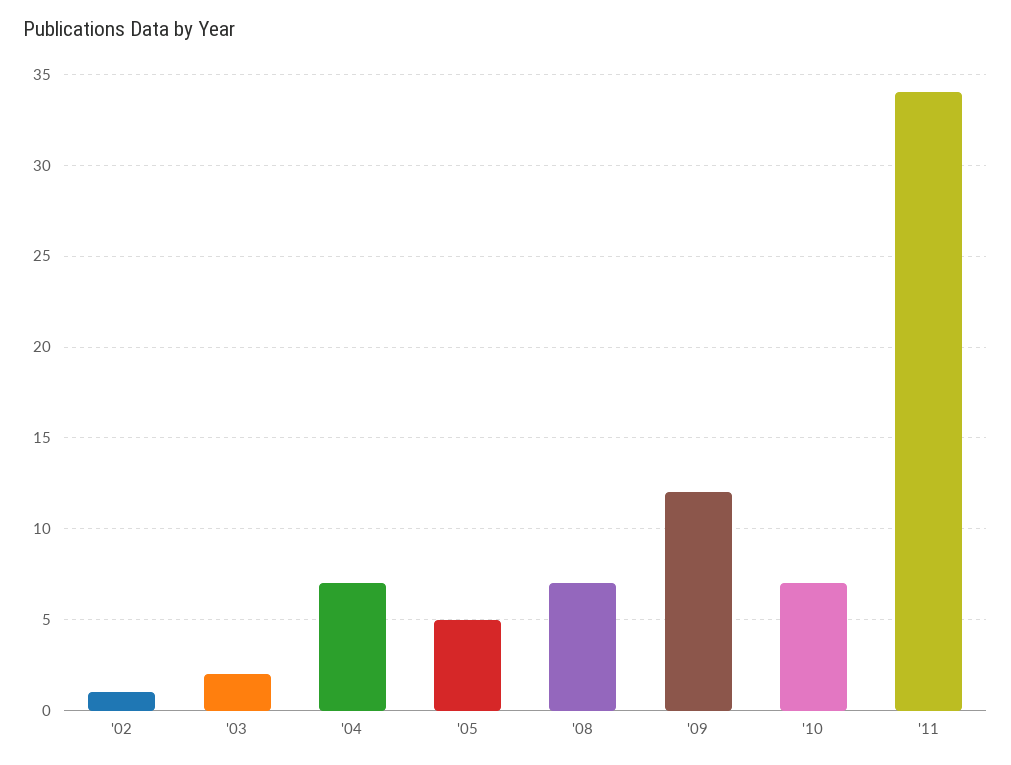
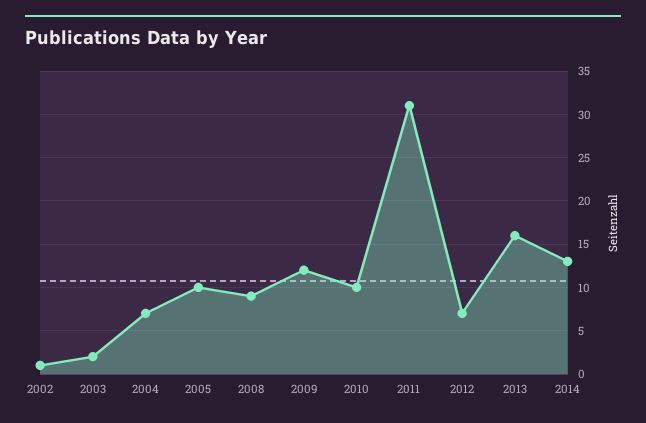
'05: 5 -> 10
'08: 7 -> 9
'10: 7 -> 10
'11: 34 -> 31
2012: none -> 7
2013: none -> 16
2014: none -> 13

